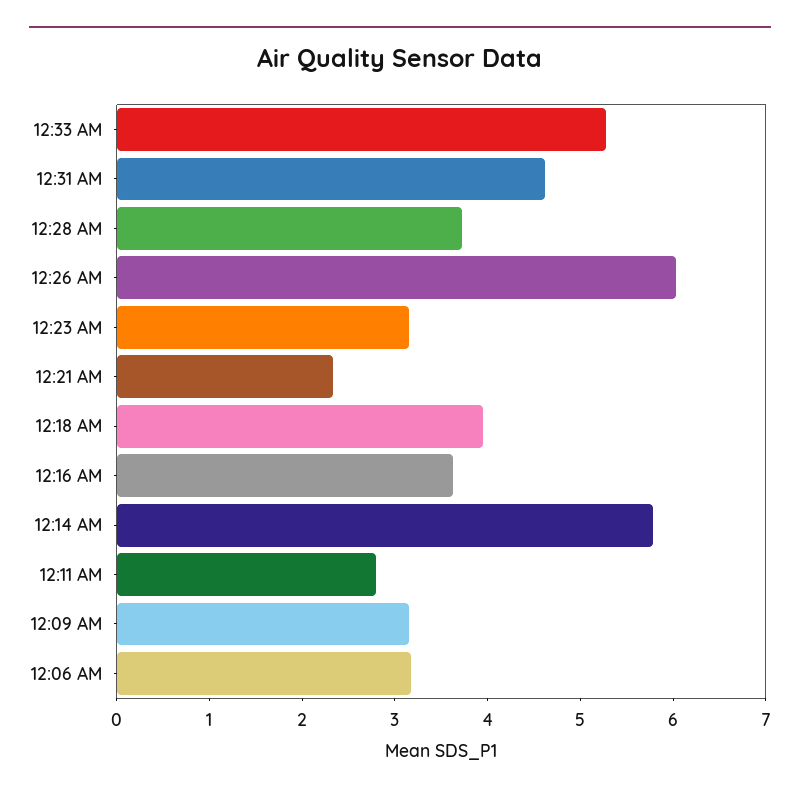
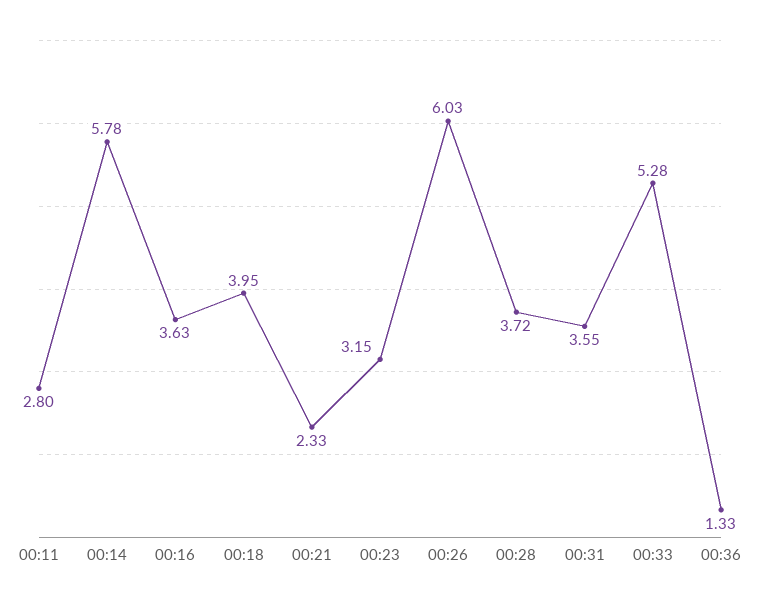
12:31 AM: 4.6 -> 3.55
12:09 AM: 3.2 -> none
12:06 AM: 3.2 -> none
00:36: none -> 1.33

